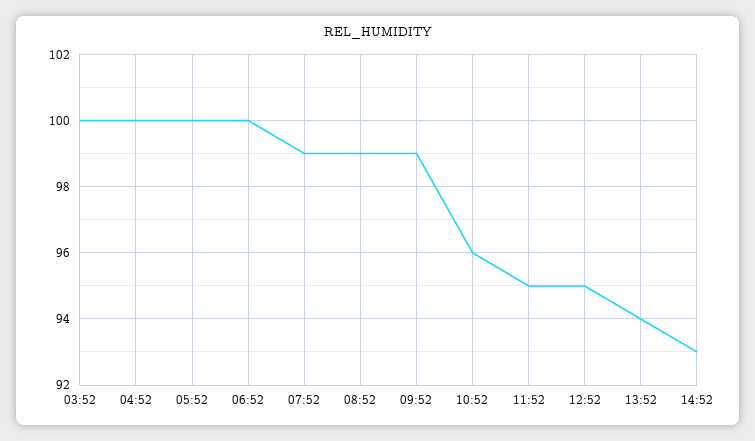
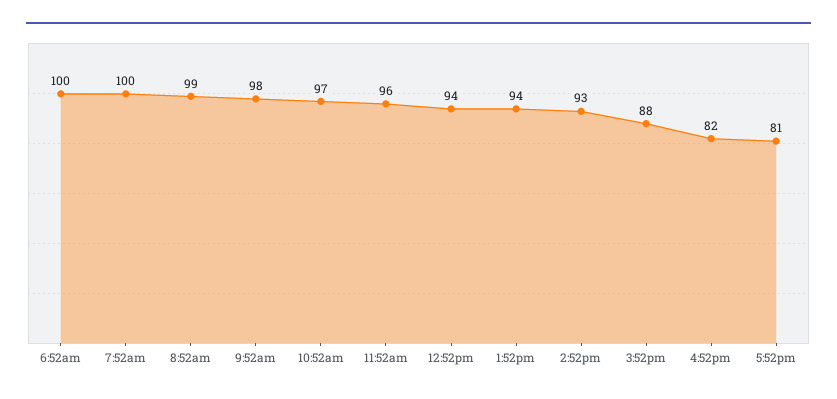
03:52: 100 -> none
04:52: 100 -> none
05:52: 100 -> none
07:52: 99 -> 100
09:52: 99 -> 98
10:52: 96 -> 97
11:52: 95 -> 96
12:52: 95 -> 94
3:52pm: none -> 88
4:52pm: none -> 82
5:52pm: none -> 81

